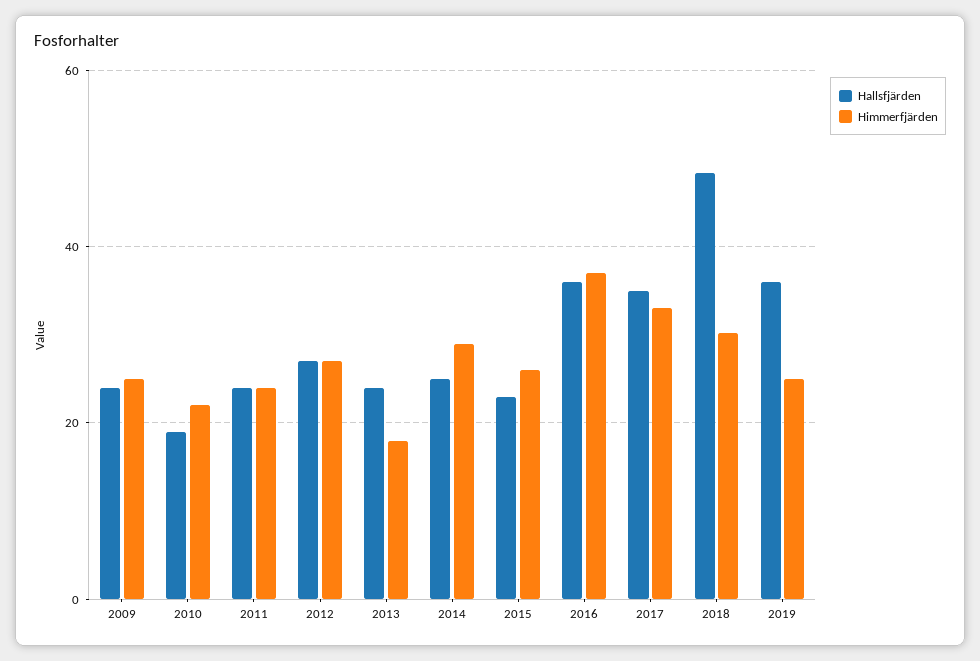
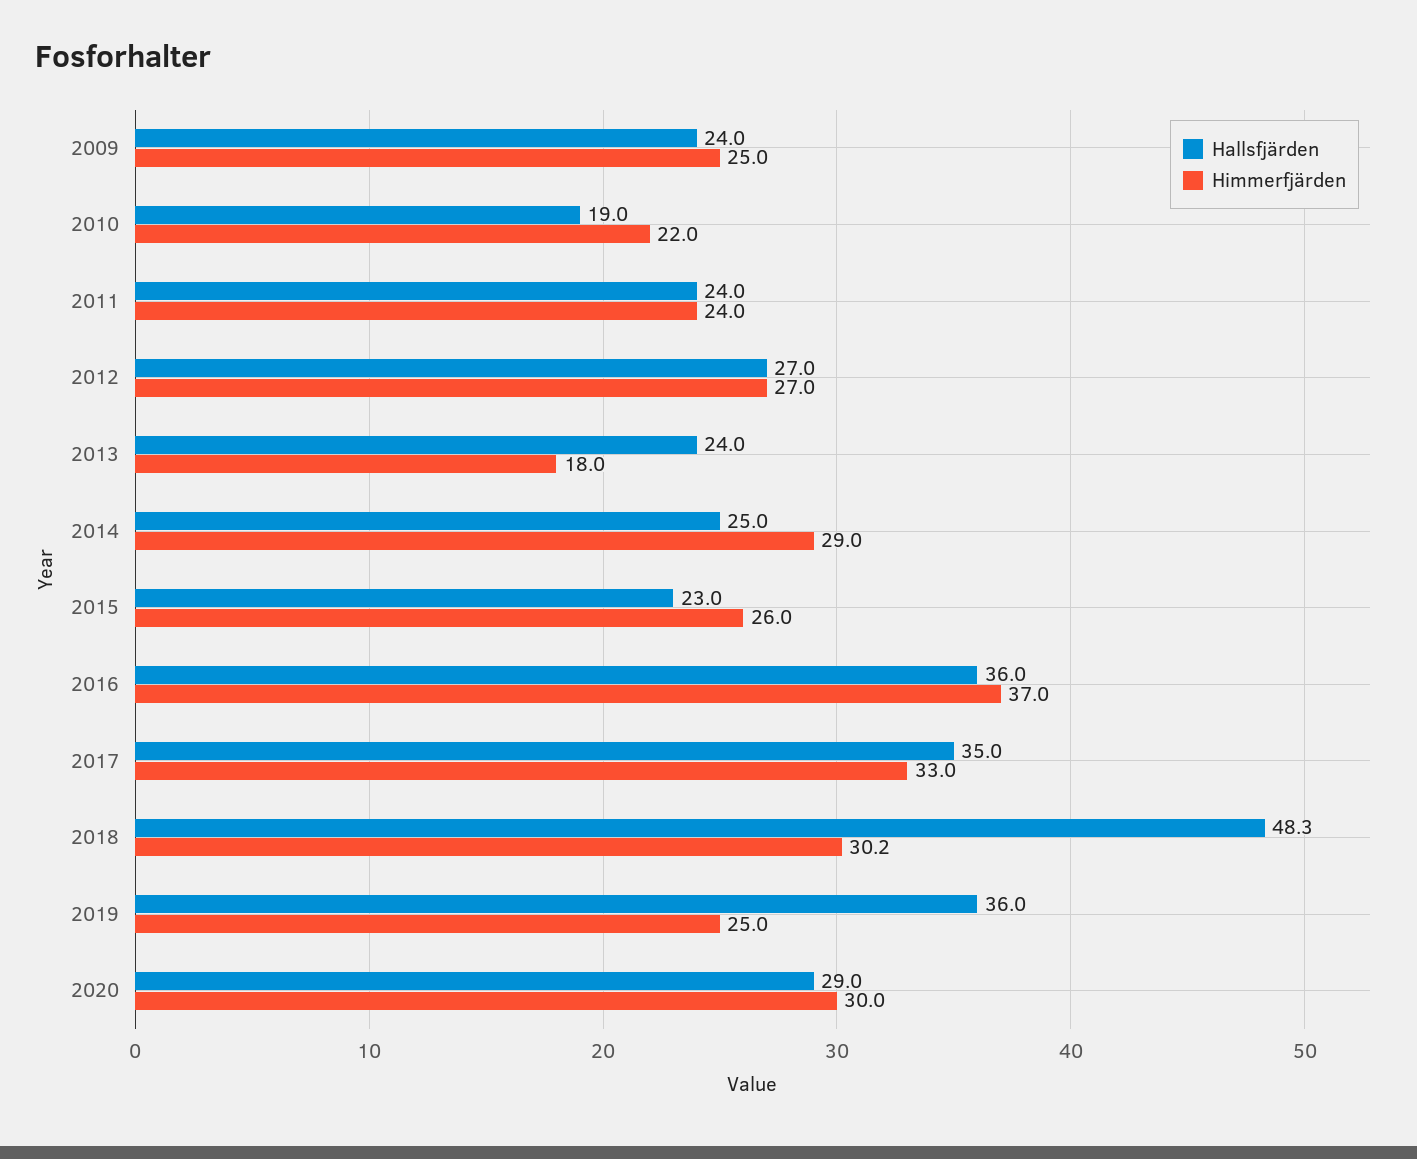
Hallsfjärden, 2020: none -> 29
Himmerfjärden, 2020: none -> 30

